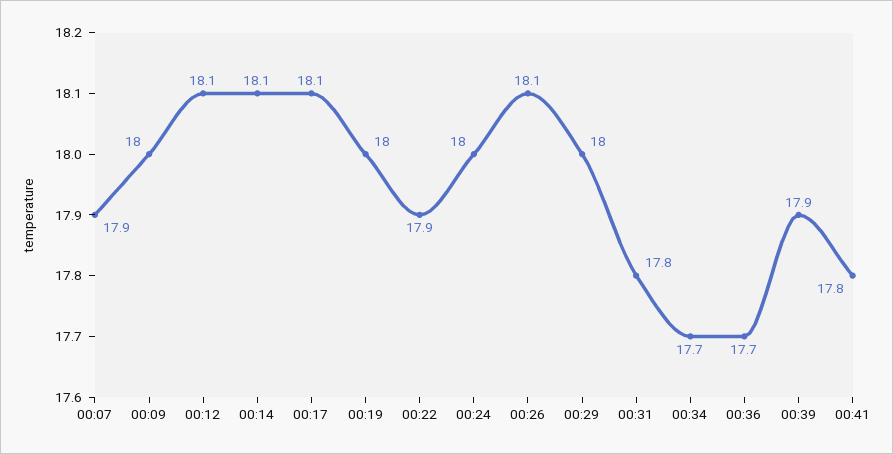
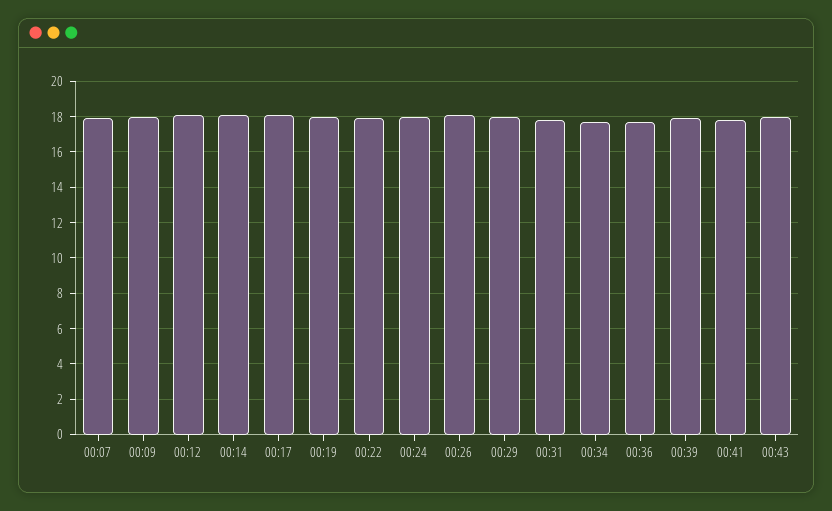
00:43: none -> 18

